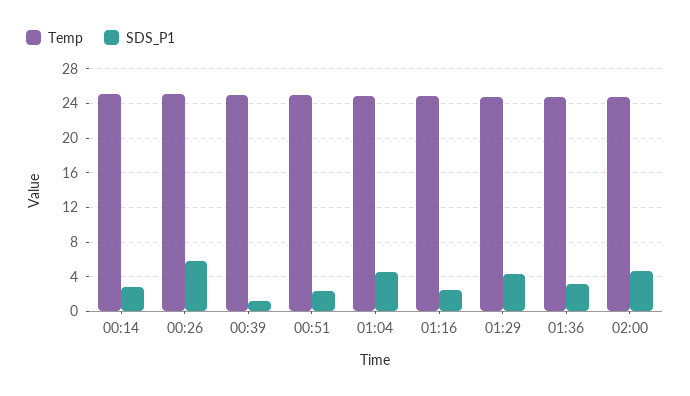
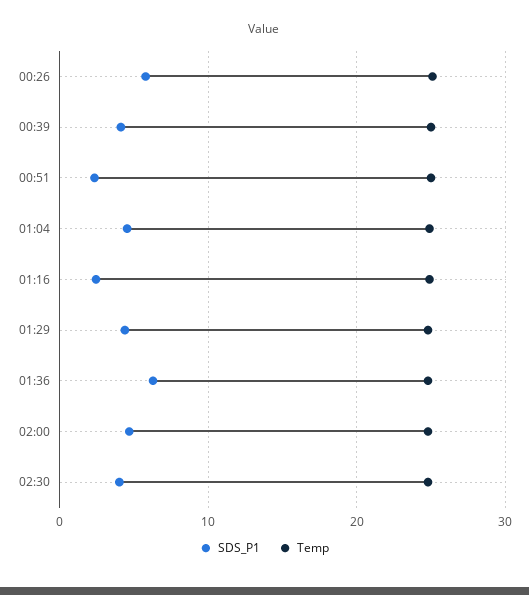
Temp, 00:14: 25 -> none
SDS_P1, 00:14: 3 -> none
SDS_P1, 00:39: 1 -> 4
SDS_P1, 01:36: 3 -> 6
SDS_P1, 02:30: none -> 4
Temp, 02:30: none -> 25

